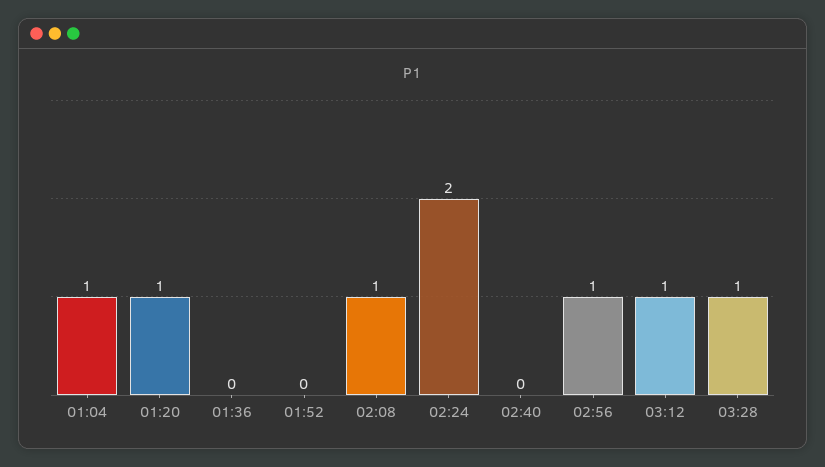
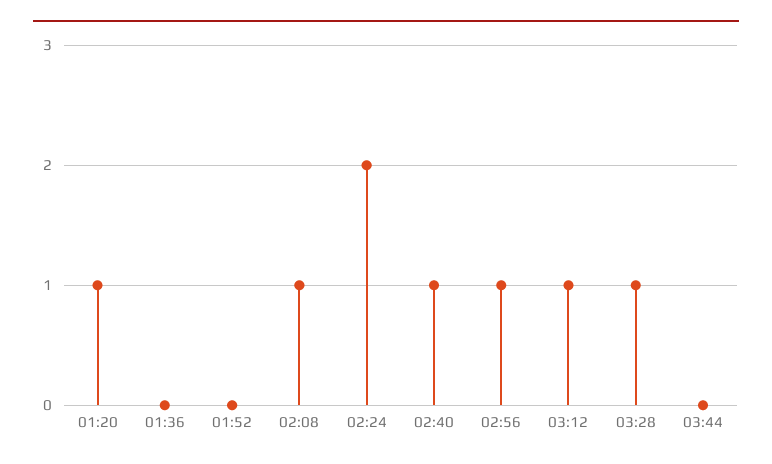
01:04: 1 -> none
02:40: 0 -> 1
03:44: none -> 0

